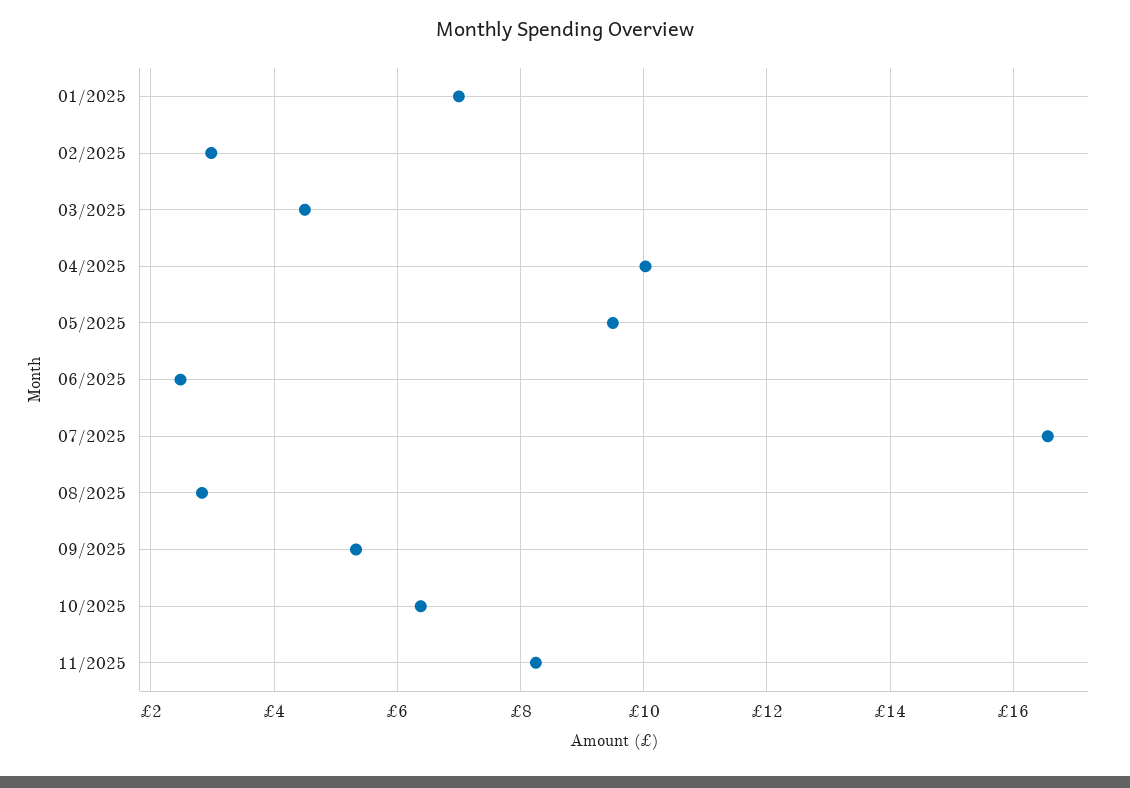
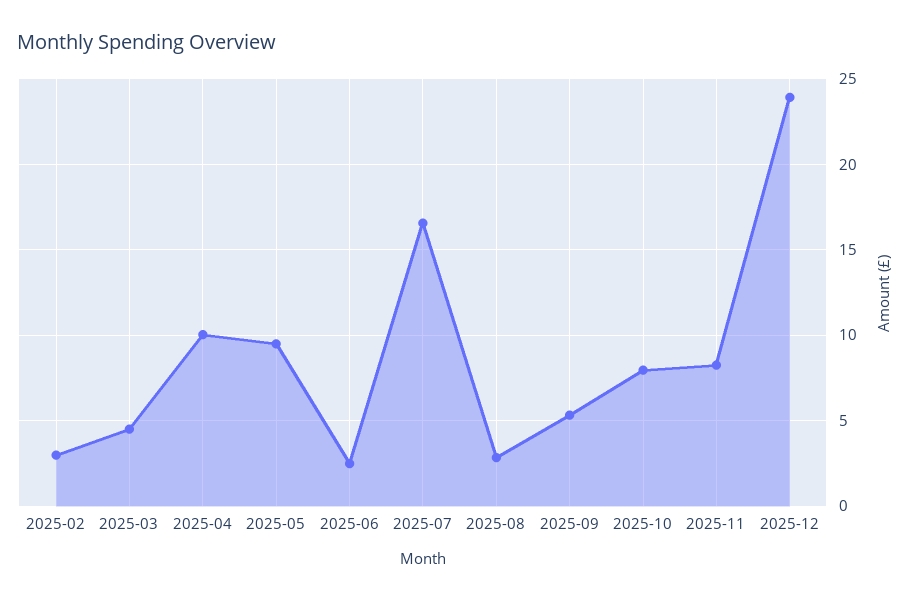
01/2025: 7 -> none
10/2025: 6.4 -> 8
2025-12: none -> 24

